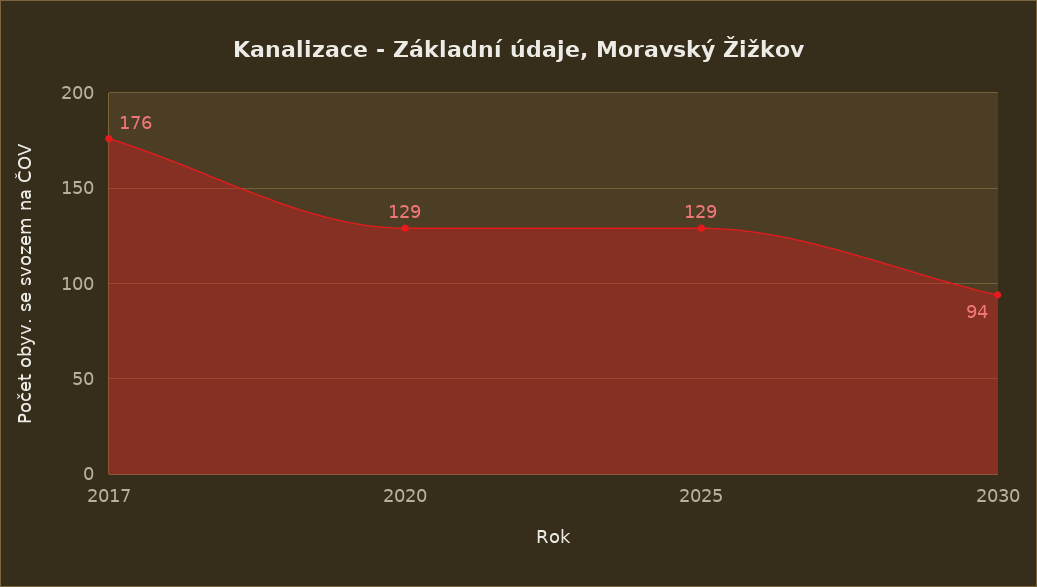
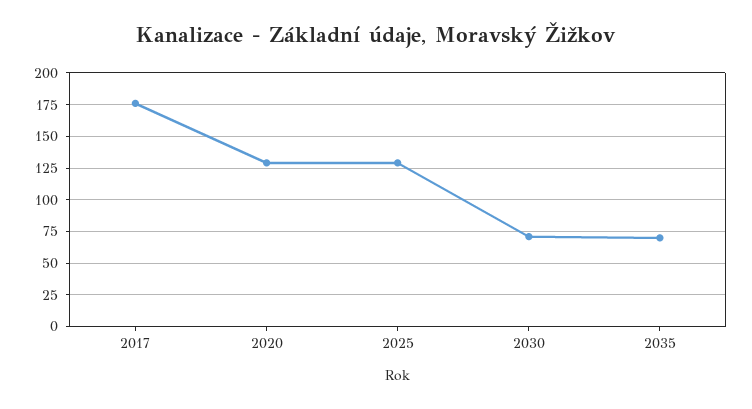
2030: 94 -> 70
2035: none -> 70

